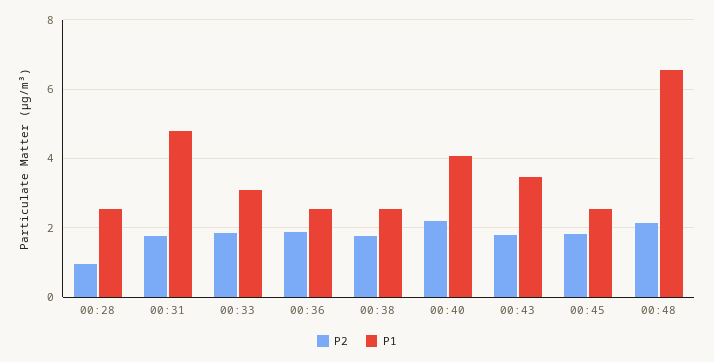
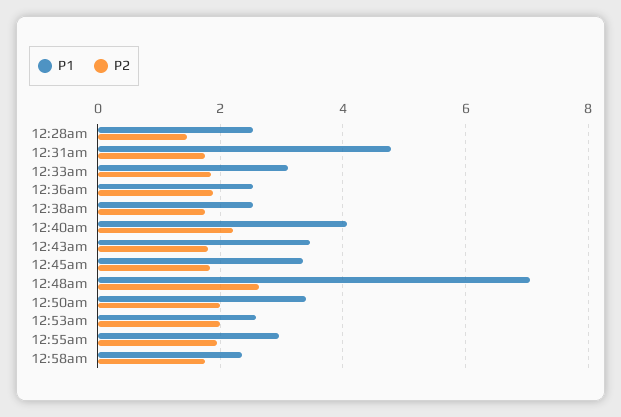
P2, 00:28: 1 -> 1.4
P1, 00:45: 2.6 -> 3.4
P2, 00:48: 2.2 -> 2.6
P1, 00:48: 6.6 -> 7
P1, 12:50am: none -> 3.4
P2, 12:50am: none -> 2
P1, 12:53am: none -> 2.6
P2, 12:53am: none -> 2
P1, 12:55am: none -> 3
P2, 12:55am: none -> 2
P1, 12:58am: none -> 2.4
P2, 12:58am: none -> 1.8

